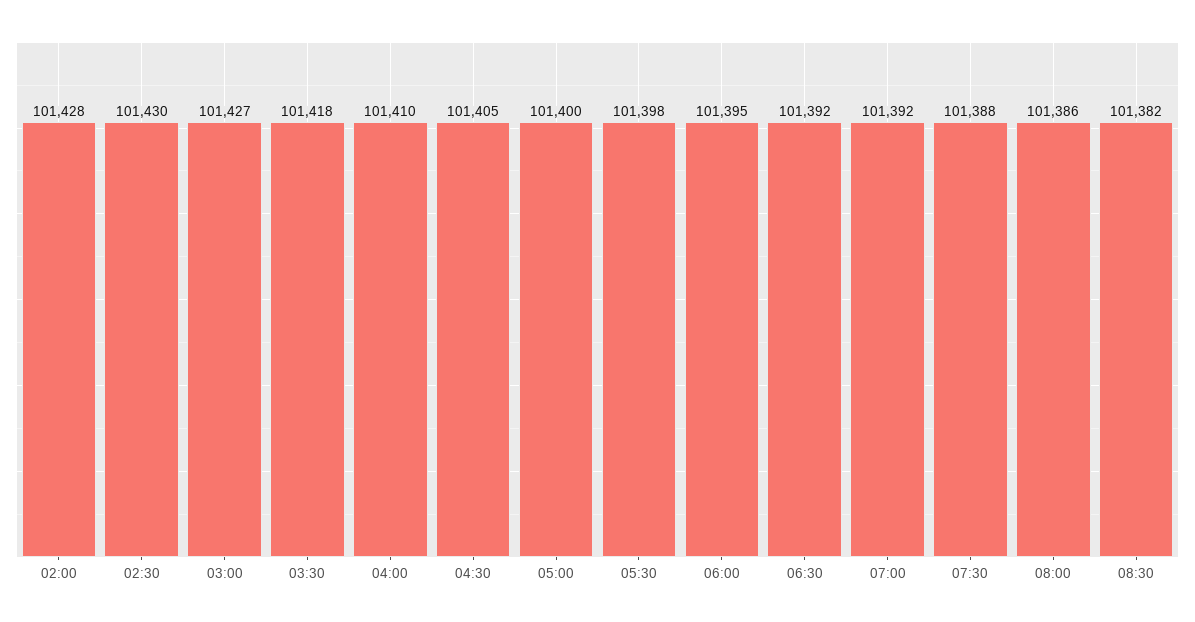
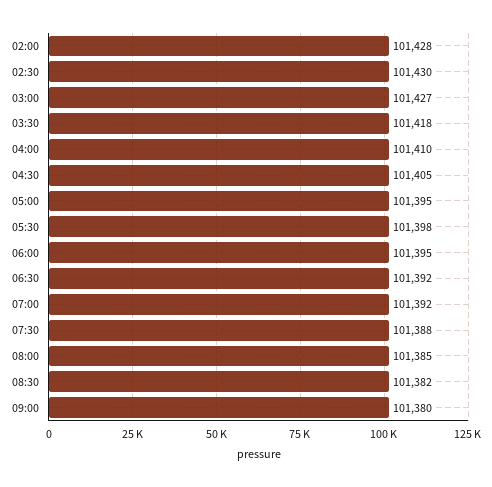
05:00: 101400 -> 101395
08:00: 101386 -> 101385
09:00: none -> 101380

